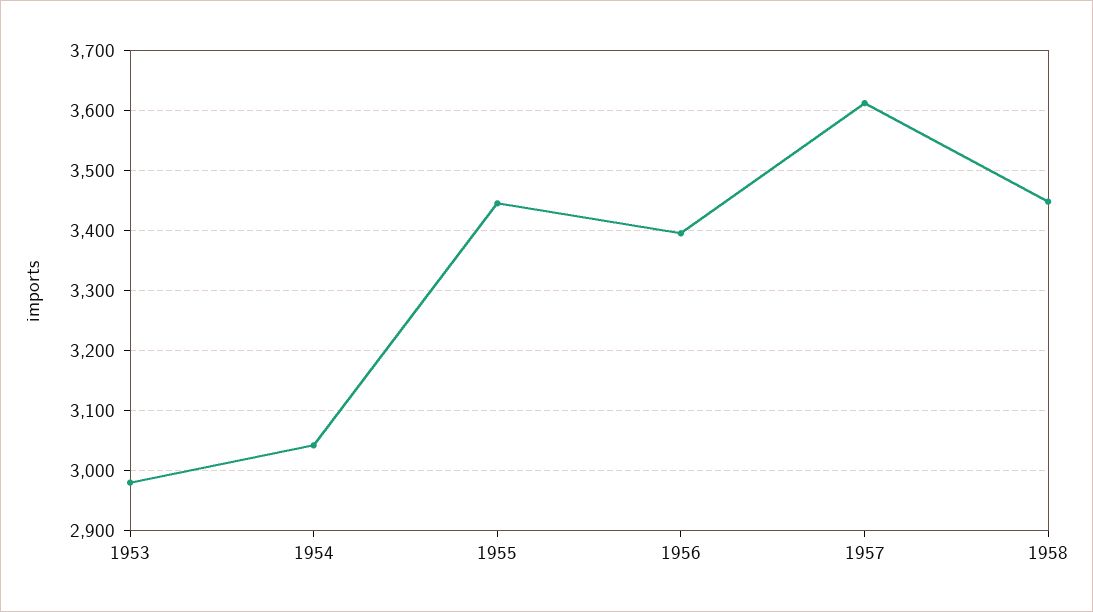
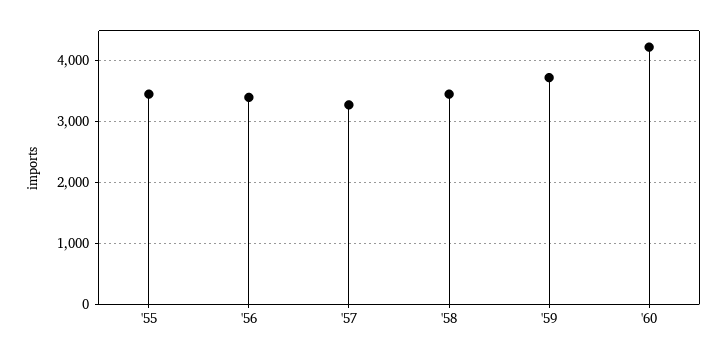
1953: 2980 -> none
1954: 3040 -> none
1957: 3610 -> 3300
'59: none -> 3700
'60: none -> 4200

